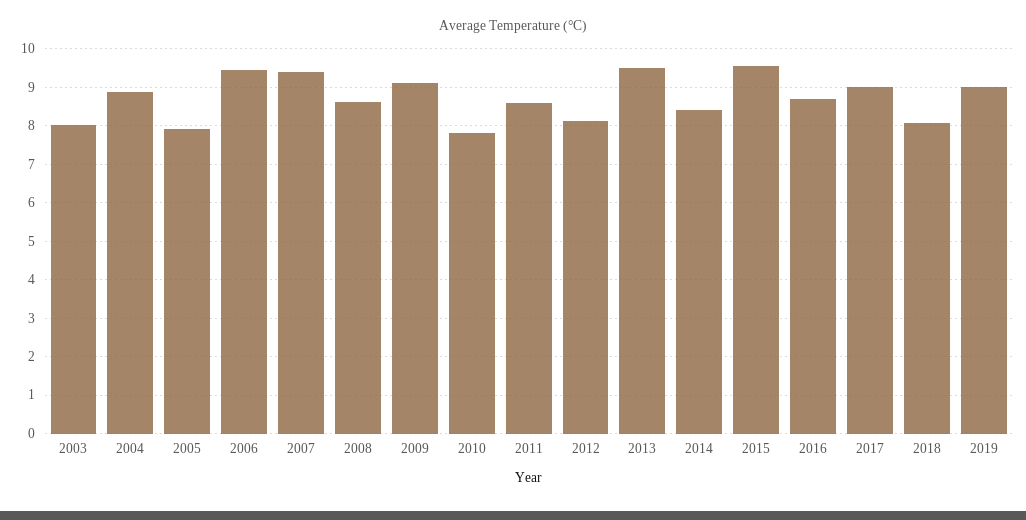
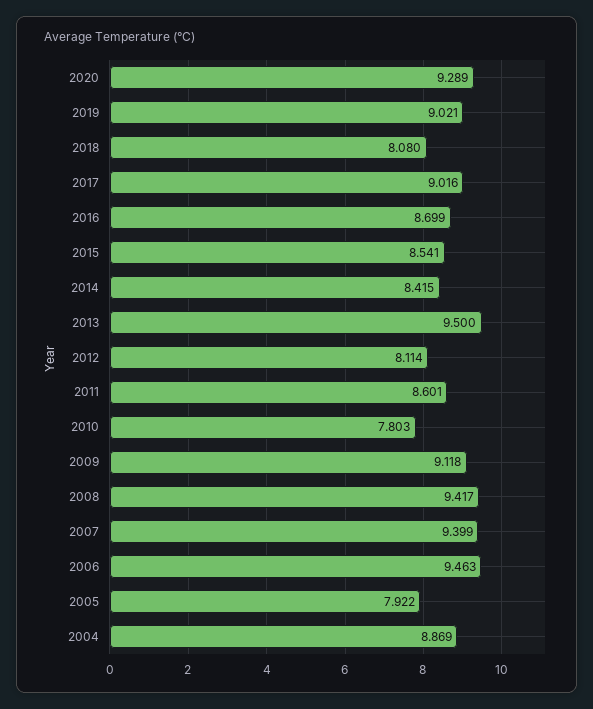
2003: 8 -> none
2008: 8.6 -> 9.417
2015: 9.6 -> 8.541
2020: none -> 9.289

